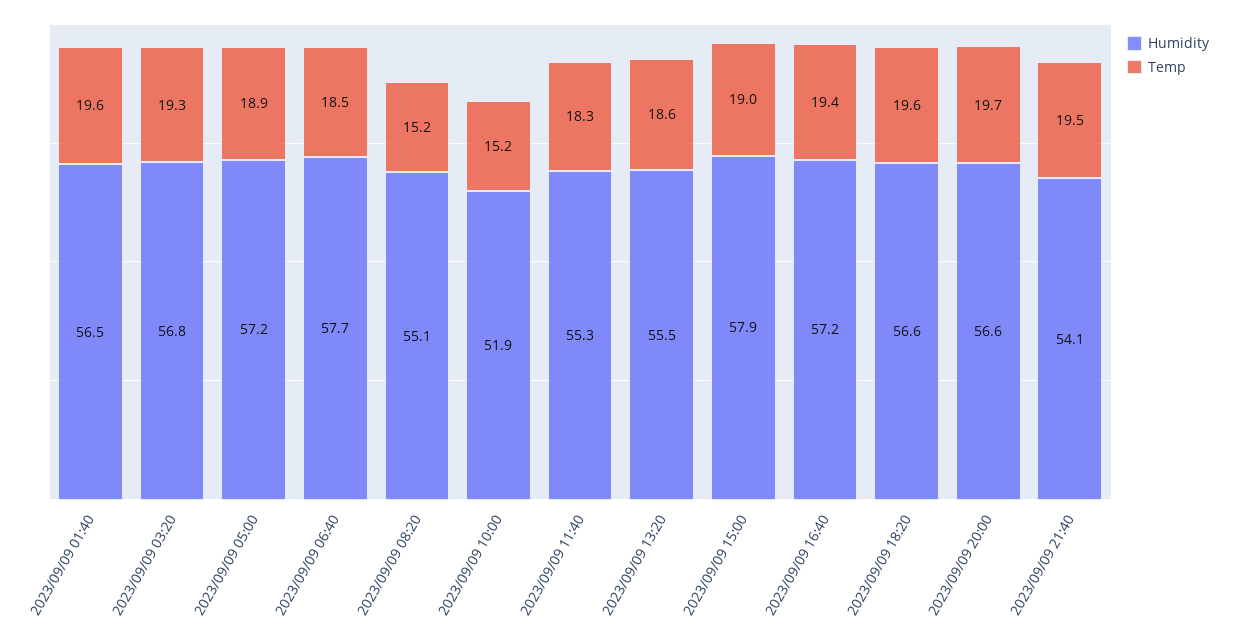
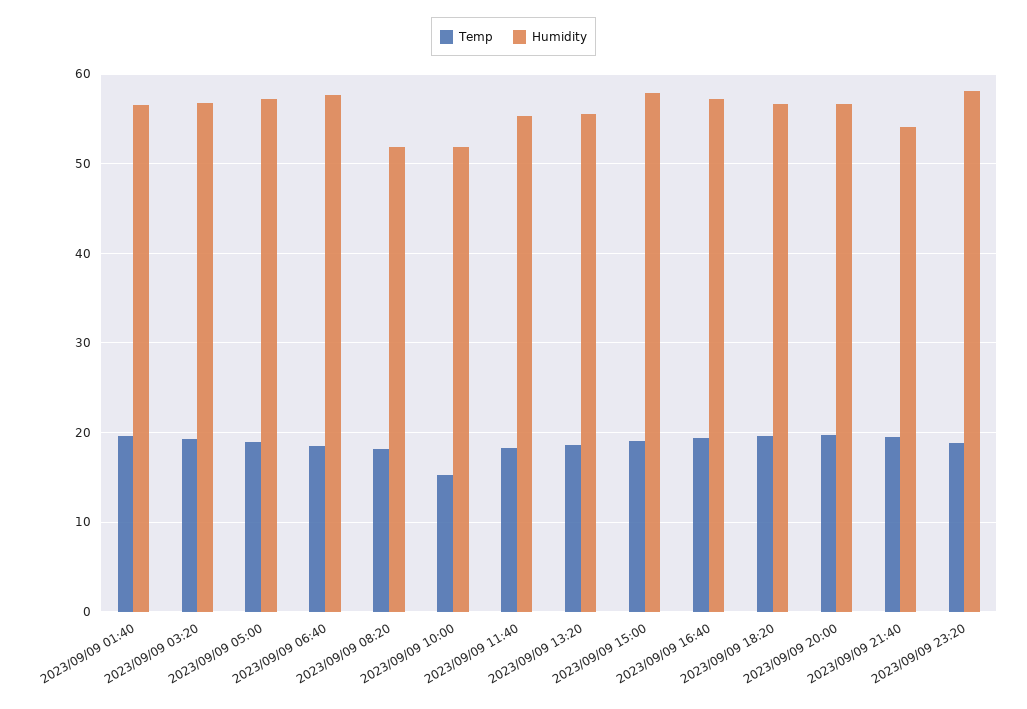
Humidity, 2023/09/09 08:20: 55.1 -> 52
Temp, 2023/09/09 08:20: 15.2 -> 18
Temp, 2023/09/09 23:20: none -> 19
Humidity, 2023/09/09 23:20: none -> 58

